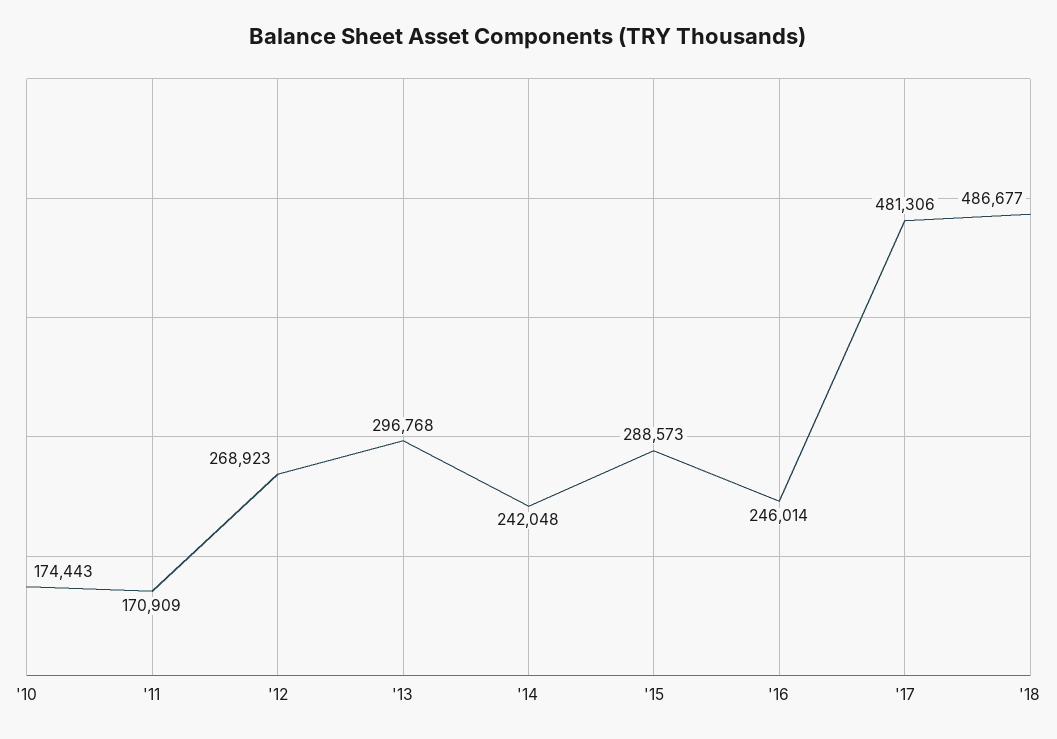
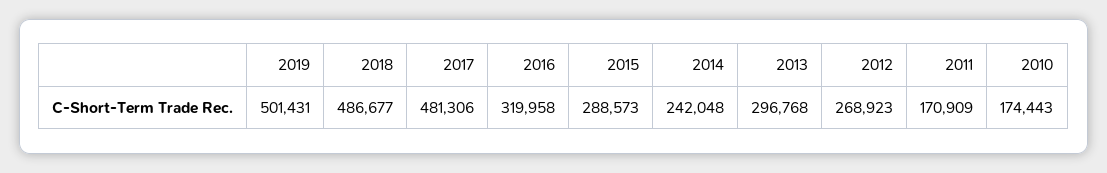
'16: 246014 -> 319958
2019: none -> 501431

